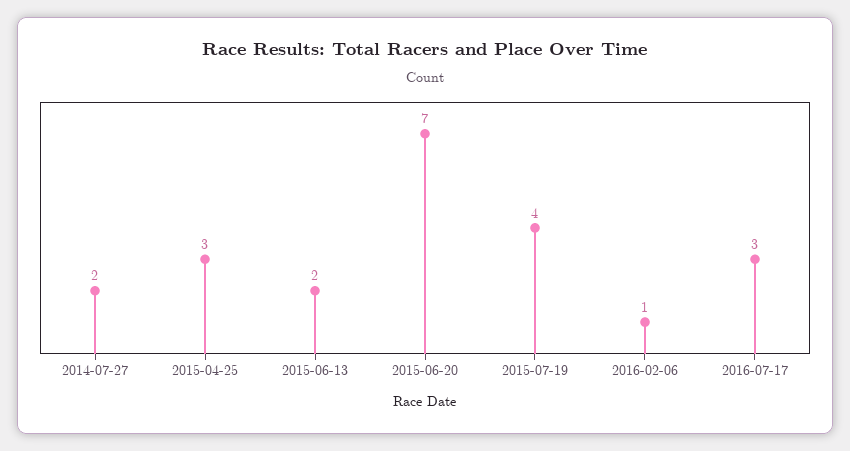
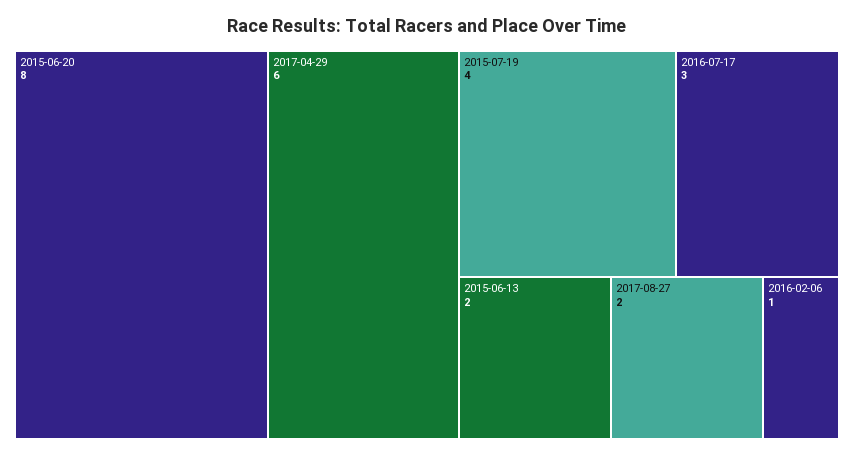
2014-07-27: 2 -> none
2015-04-25: 3 -> none
2015-06-20: 7 -> 8
2017-04-29: none -> 6
2017-08-27: none -> 2

